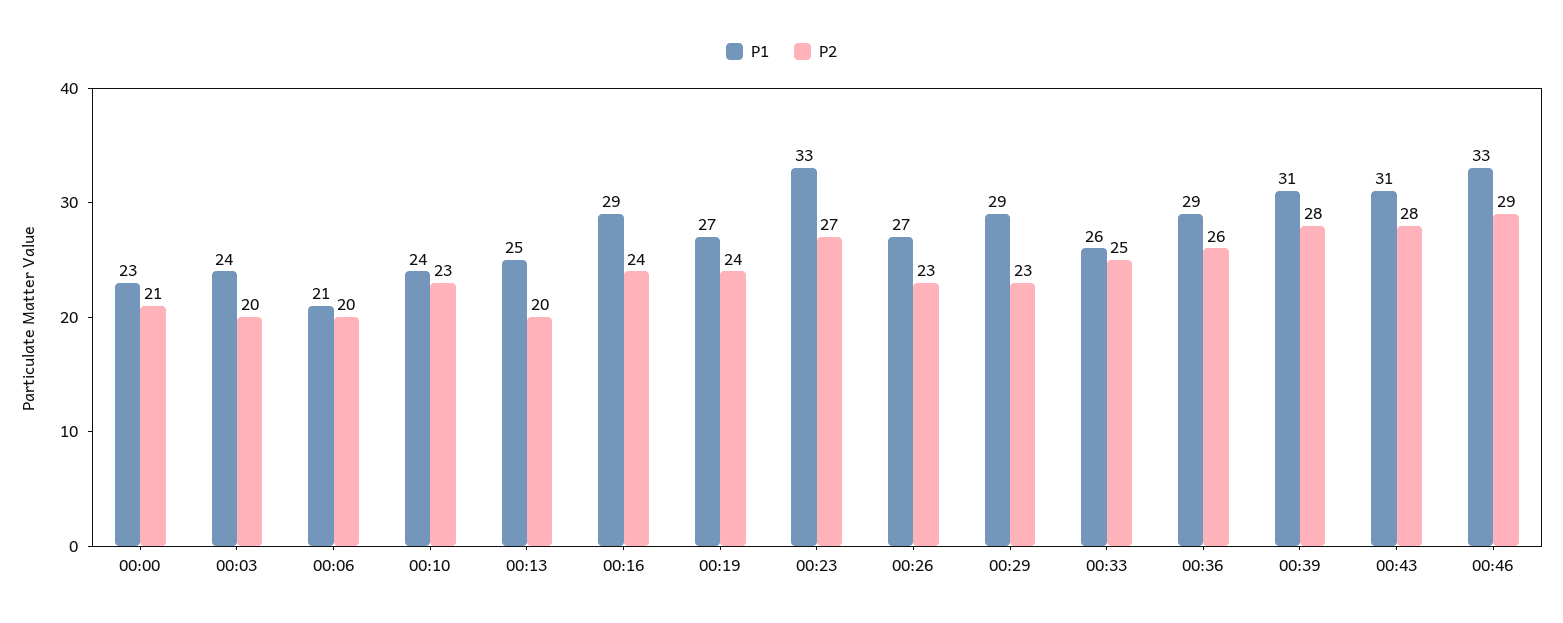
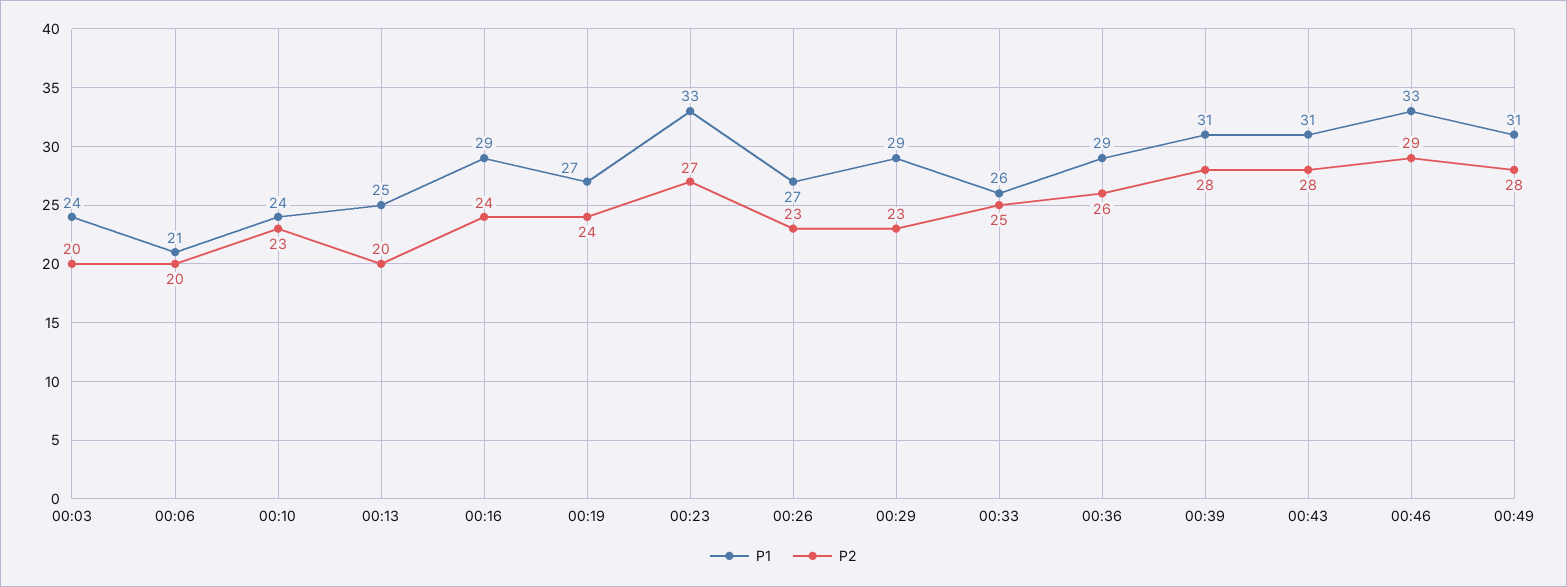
P1, 00:00: 23 -> none
P2, 00:00: 21 -> none
P1, 00:49: none -> 31
P2, 00:49: none -> 28

